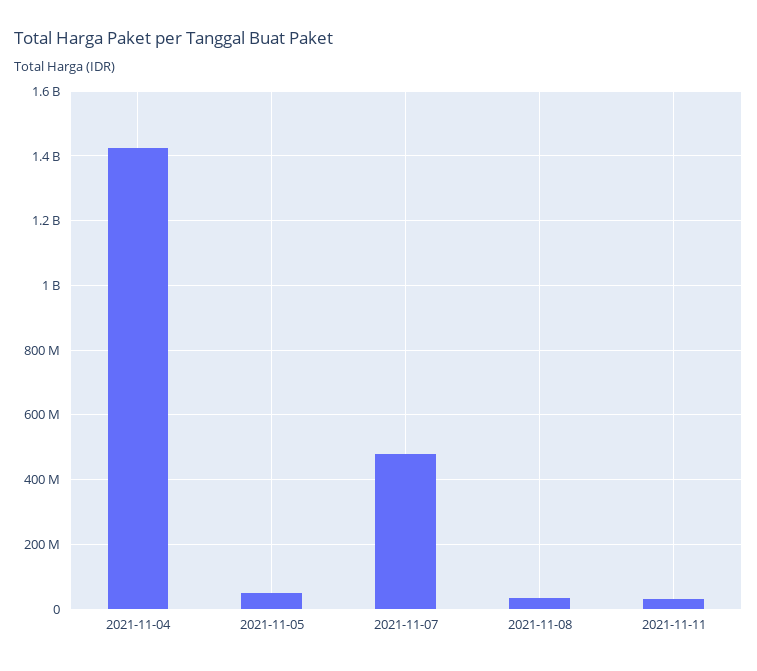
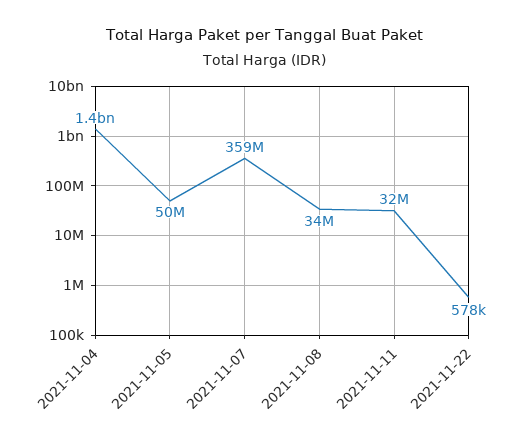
2021-11-07: 480000000 -> 359000000
2021-11-22: none -> 578000

